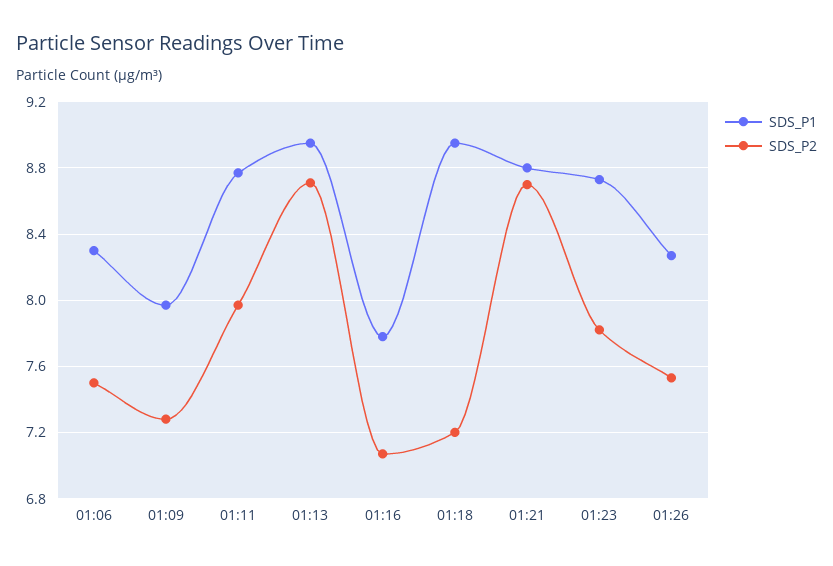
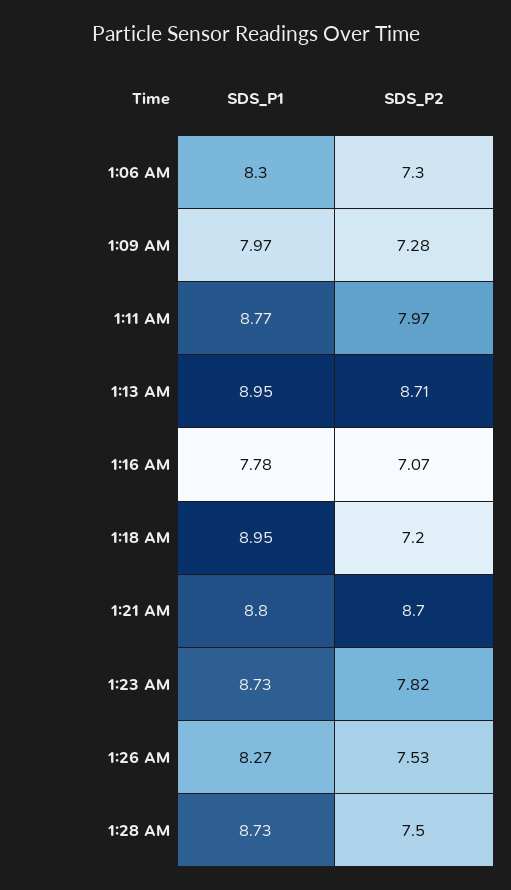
SDS_P2, 01:06: 7.5 -> 7.3
SDS_P1, 1:28 AM: none -> 8.73
SDS_P2, 1:28 AM: none -> 7.5

